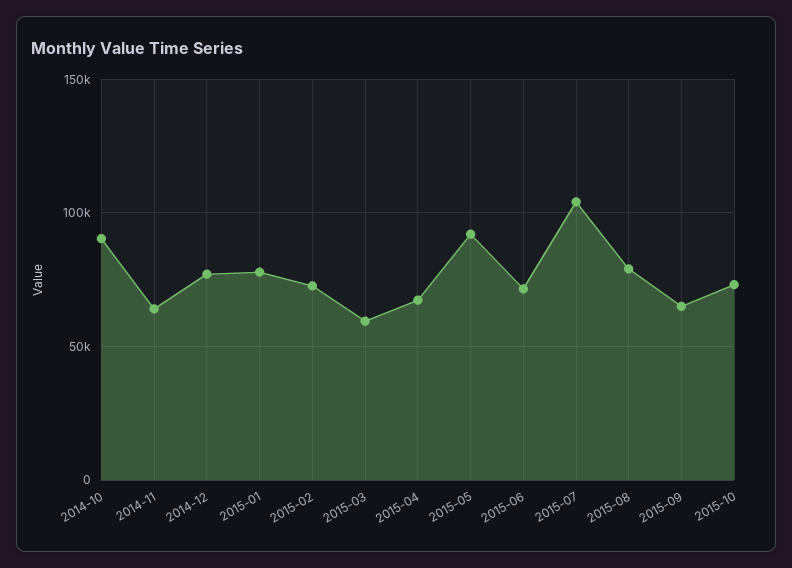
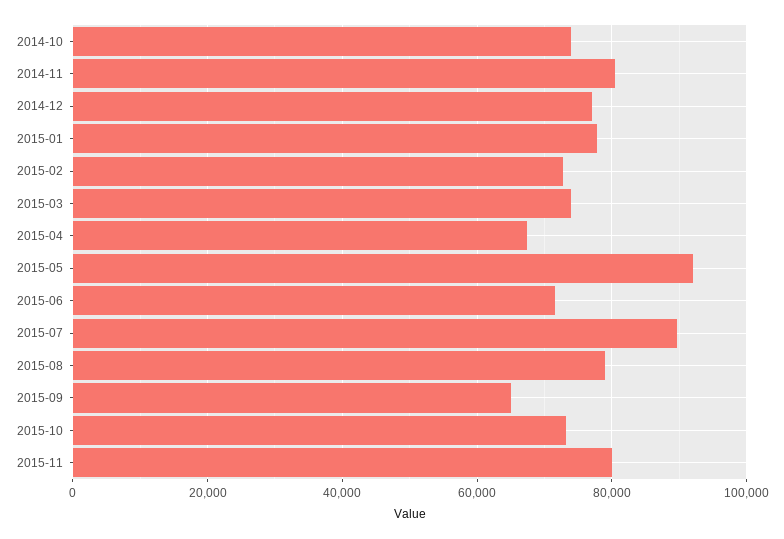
2014-10: 90000 -> 74000
2014-11: 65000 -> 80000
2015-03: 60000 -> 74000
2015-07: 105000 -> 90000
2015-11: none -> 80000

